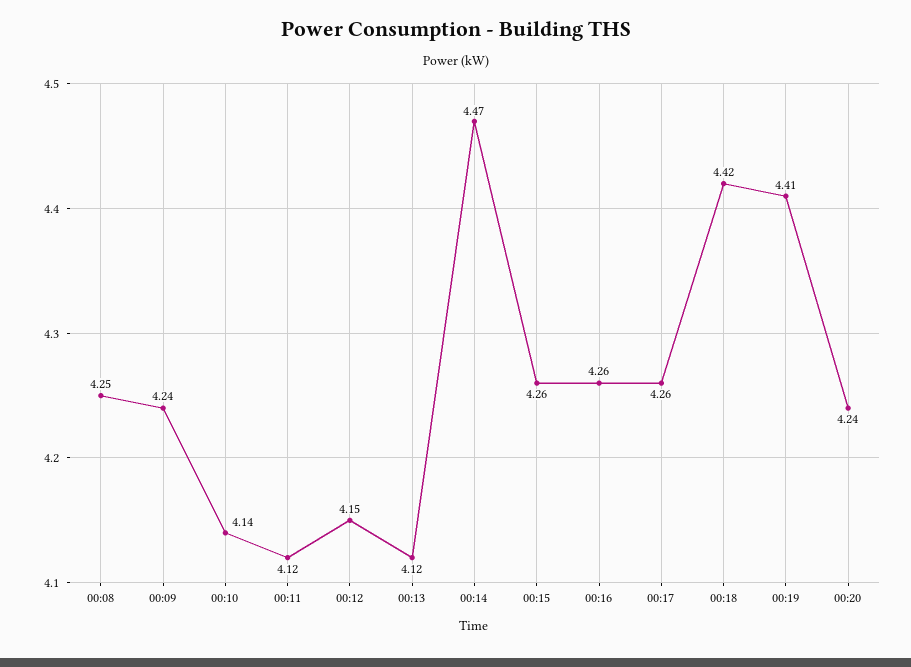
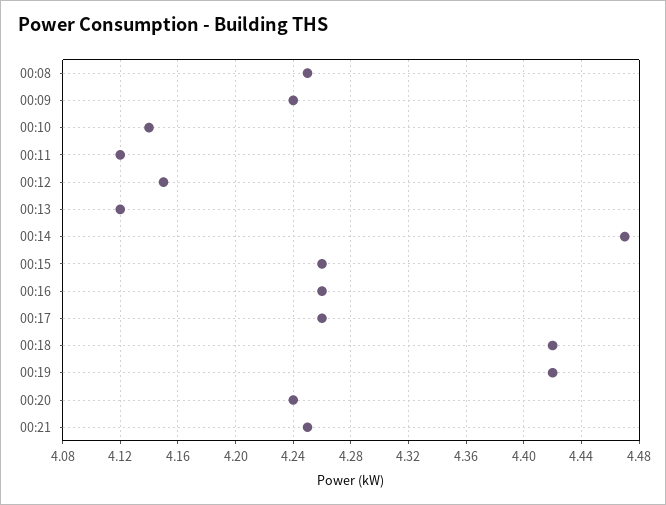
00:19: 4.41 -> 4.42
00:21: none -> 4.25

